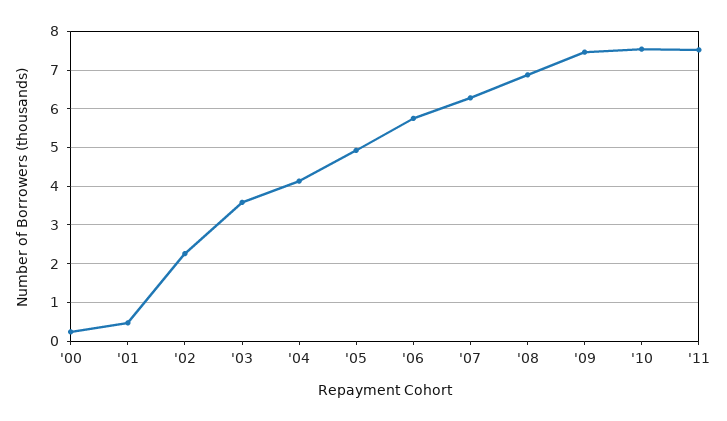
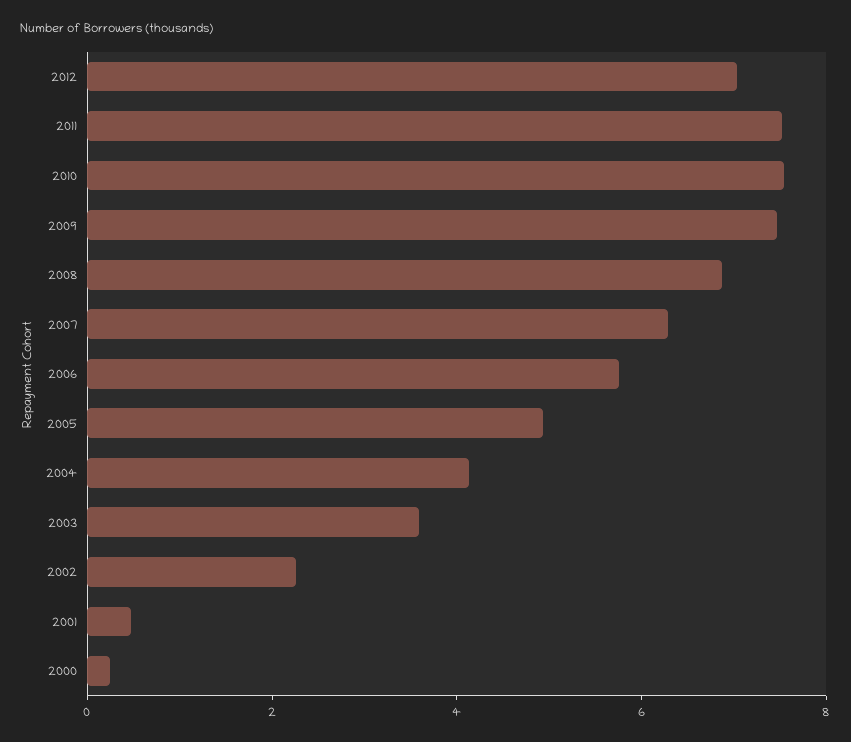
2012: none -> 7

